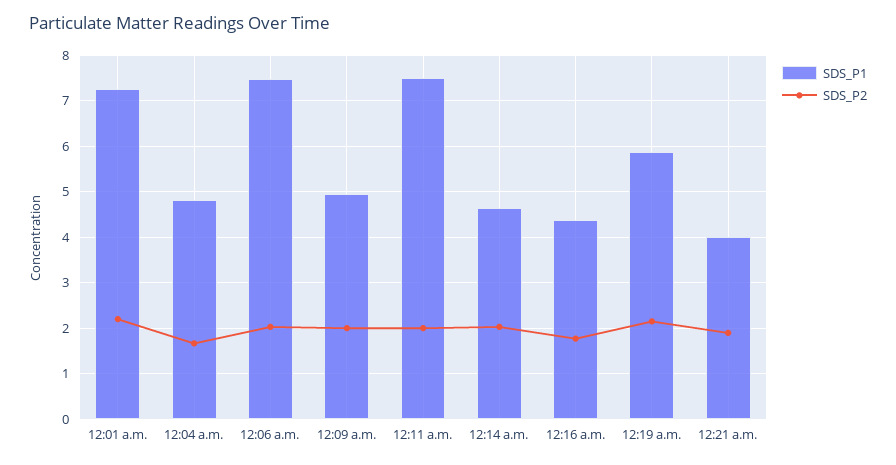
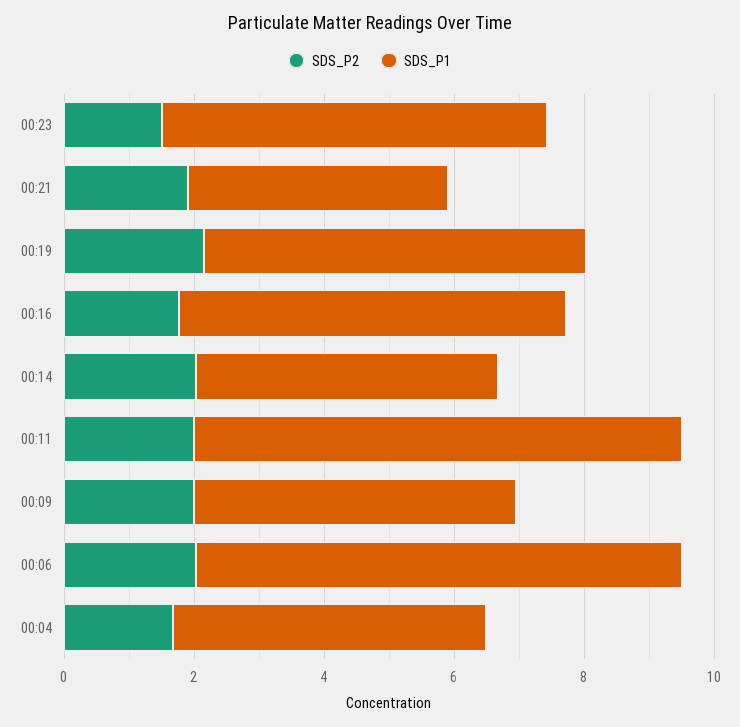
SDS_P1, 12:01 a.m.: 7.2 -> none
SDS_P2, 12:01 a.m.: 2.2 -> none
SDS_P1, 12:16 a.m.: 4.4 -> 6
SDS_P2, 00:23: none -> 1.5
SDS_P1, 00:23: none -> 6

